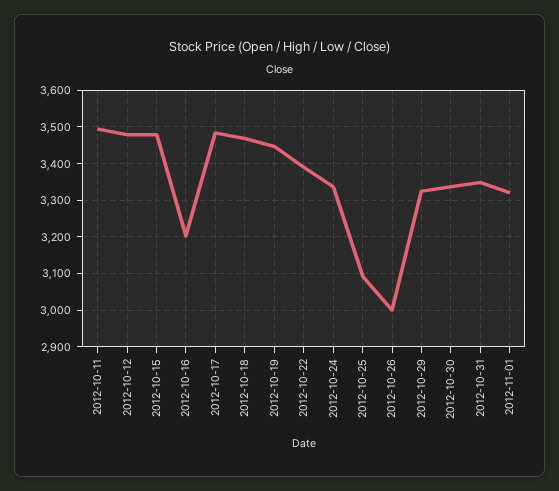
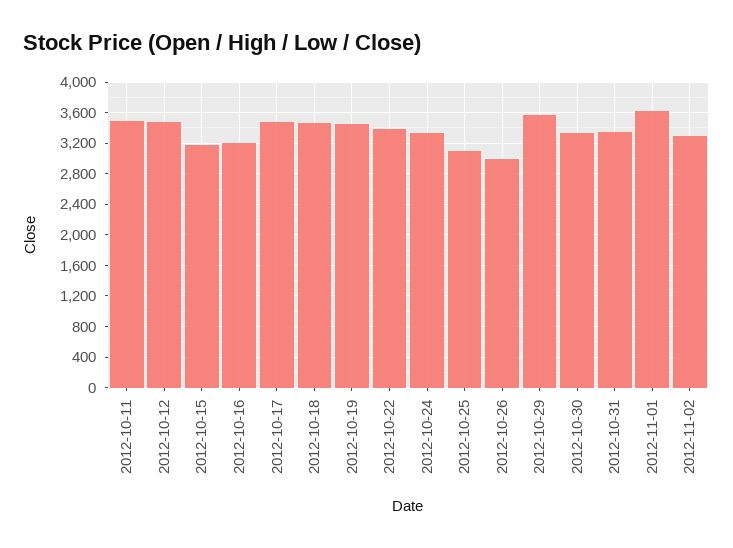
2012-10-15: 3480 -> 3200
2012-10-29: 3320 -> 3600
2012-11-01: 3320 -> 3600
2012-11-02: none -> 3300

